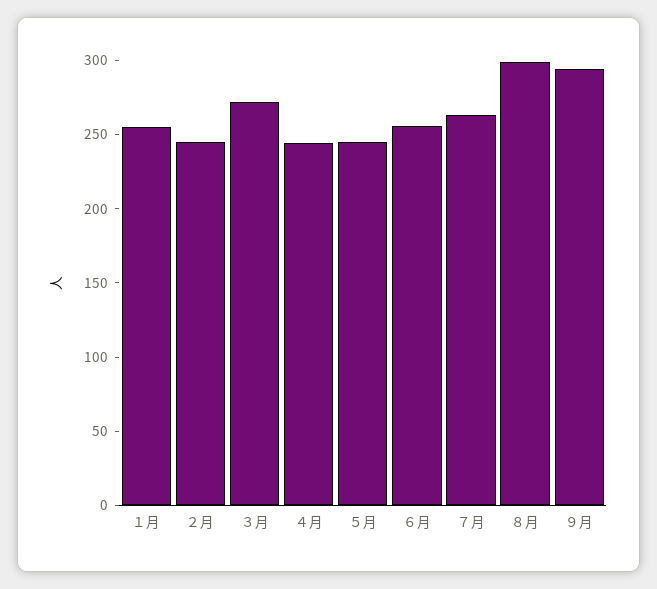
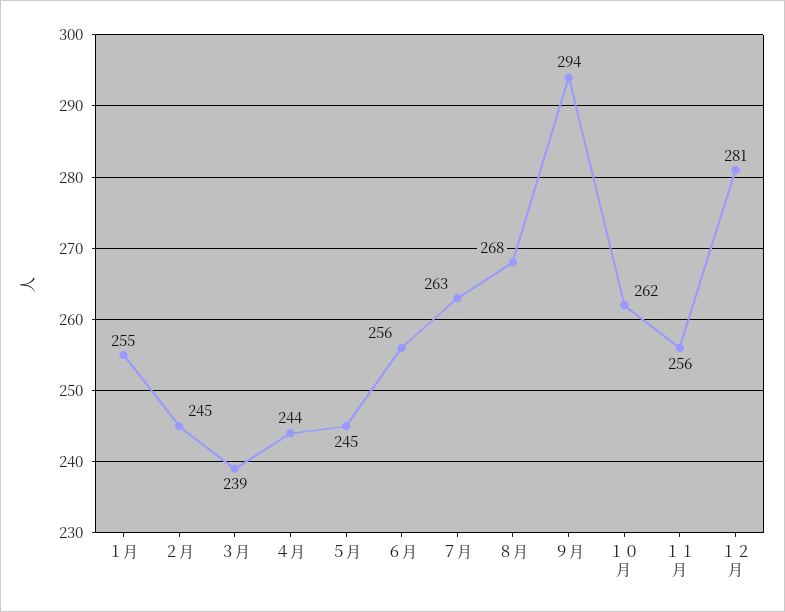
３月: 270 -> 239
８月: 300 -> 268
１０月: none -> 262
１１月: none -> 256
１２月: none -> 281

